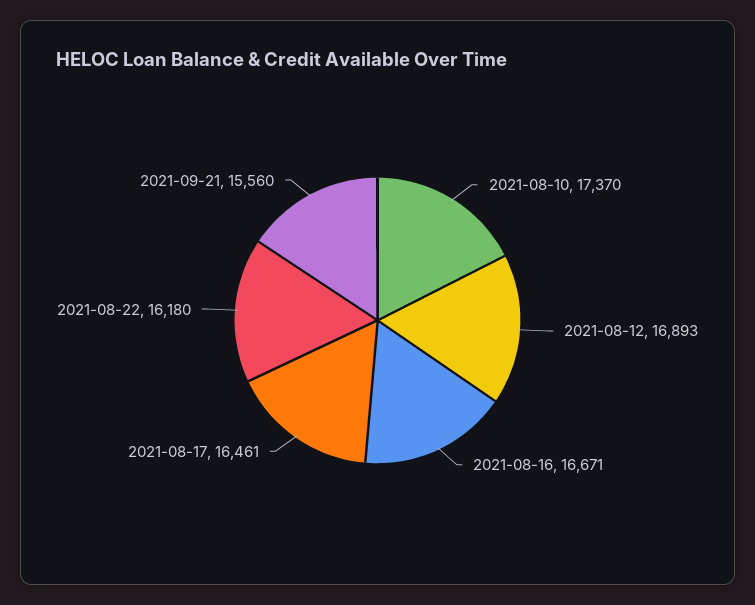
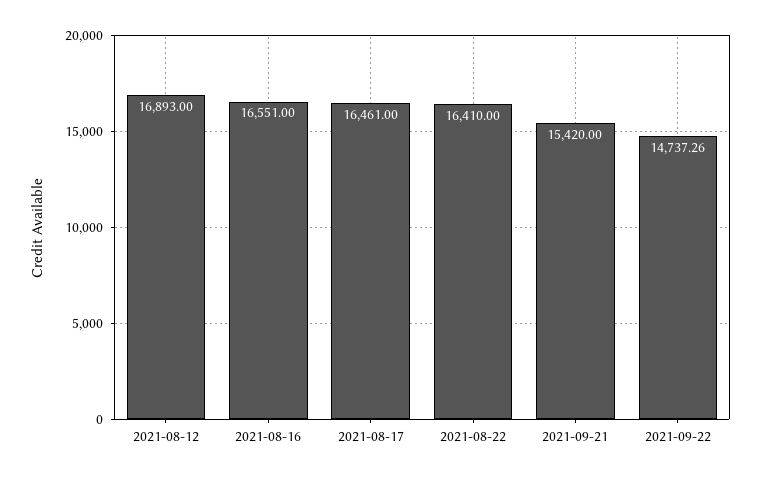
2021-08-10: 17370 -> none
2021-08-16: 16671 -> 16551
2021-08-22: 16180 -> 16410
2021-09-21: 15560 -> 15420
2021-09-22: none -> 14737.26

